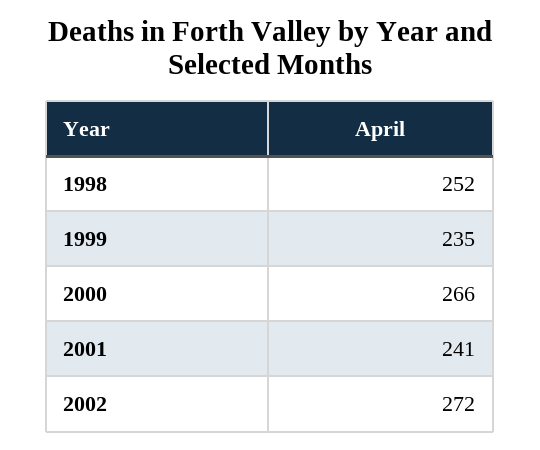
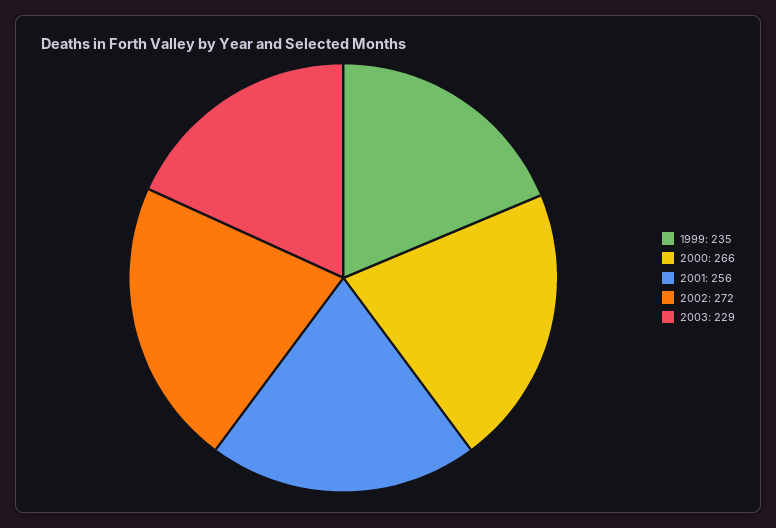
1998: 252 -> none
2001: 241 -> 256
2003: none -> 229

